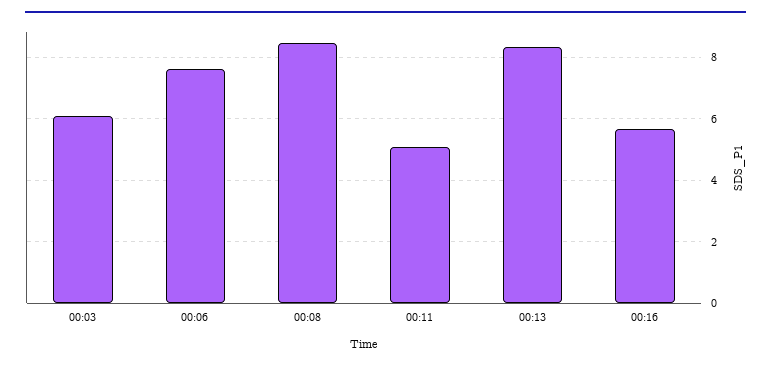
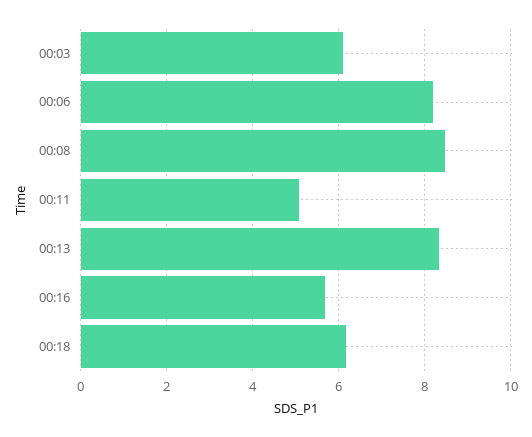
00:06: 7.6 -> 8.2
00:18: none -> 6.2

